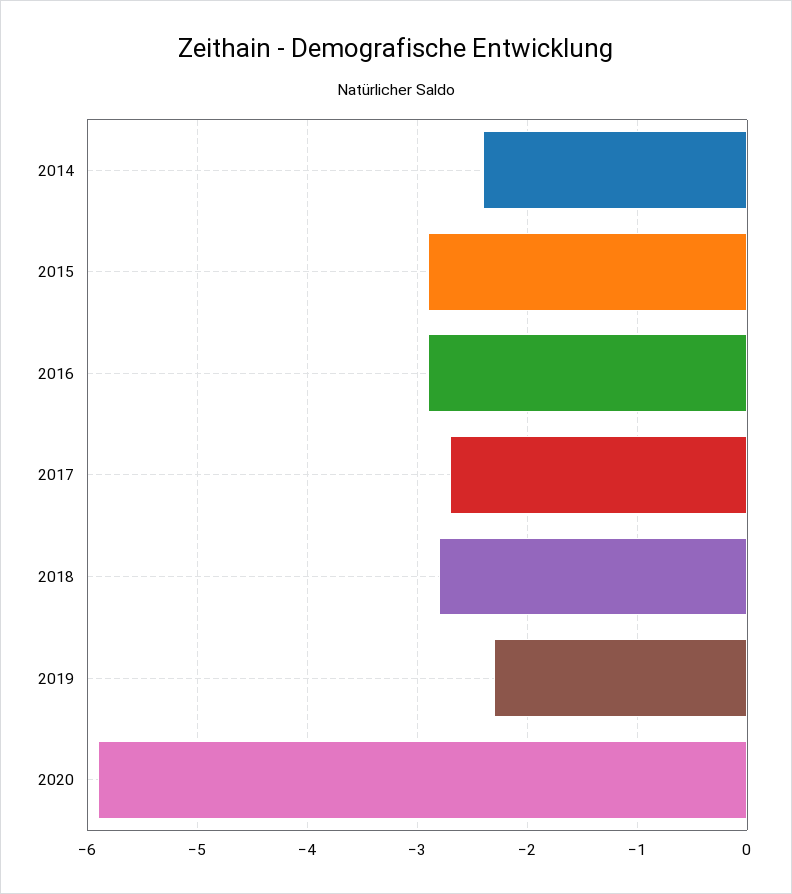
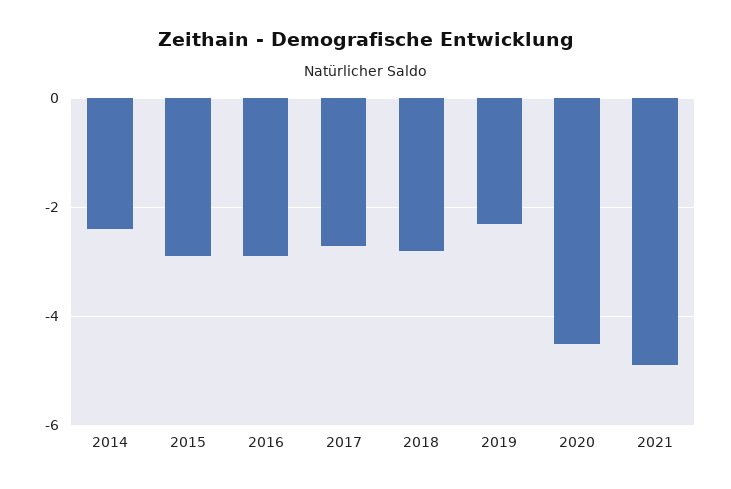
2020: -5.9 -> -4.5
2021: none -> -5

